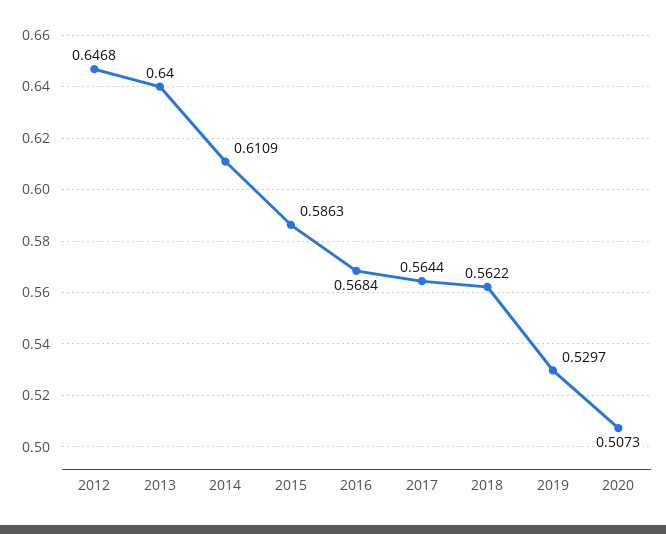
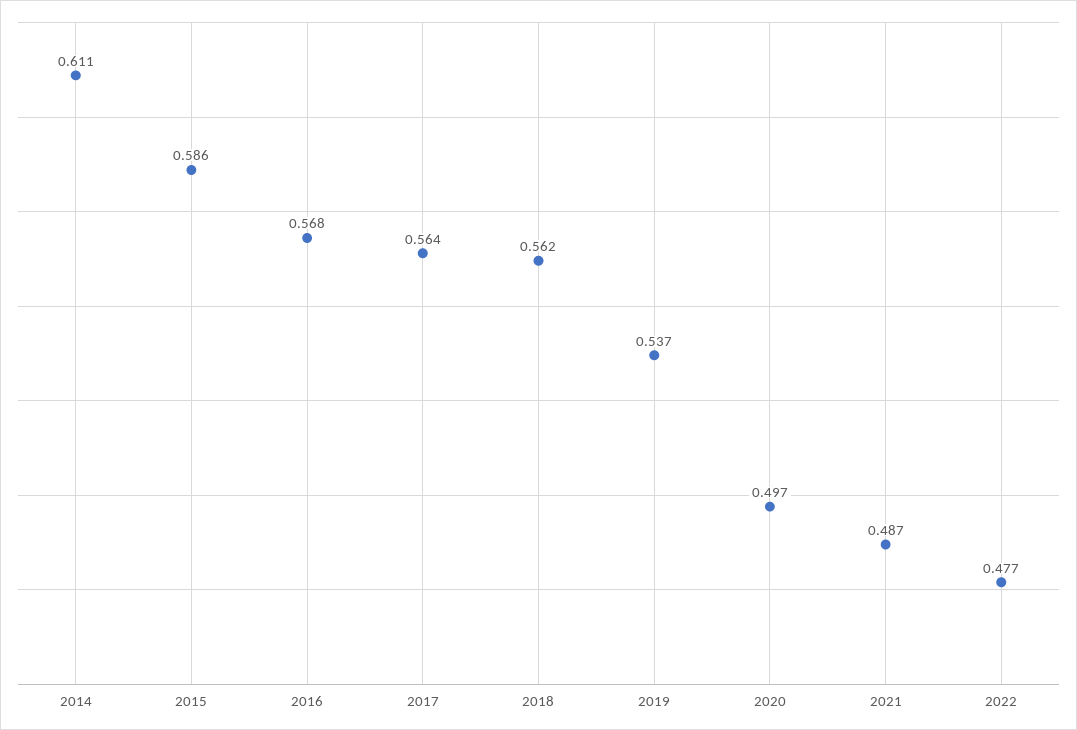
2012: 0.6468 -> none
2013: 0.64 -> none
2019: 0.5297 -> 0.537
2020: 0.5073 -> 0.497
2021: none -> 0.487
2022: none -> 0.477

